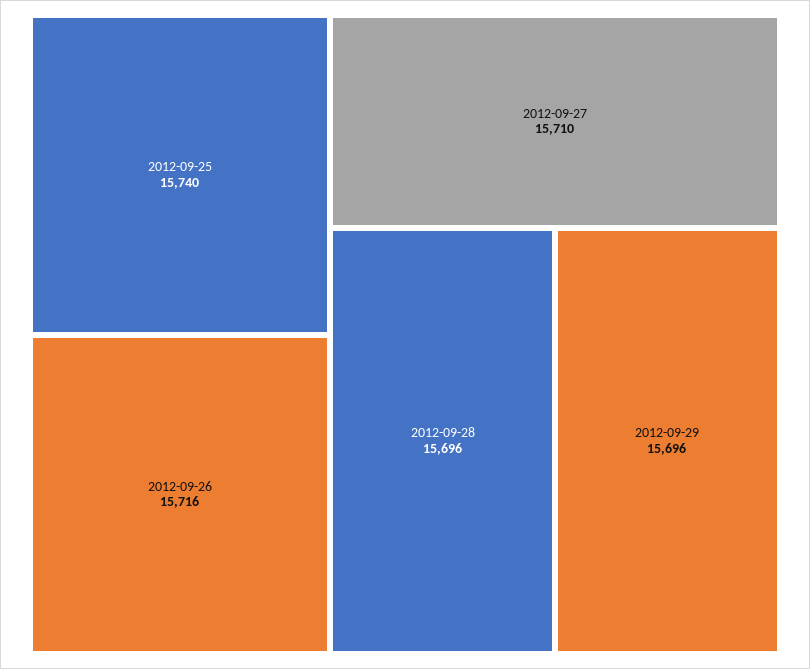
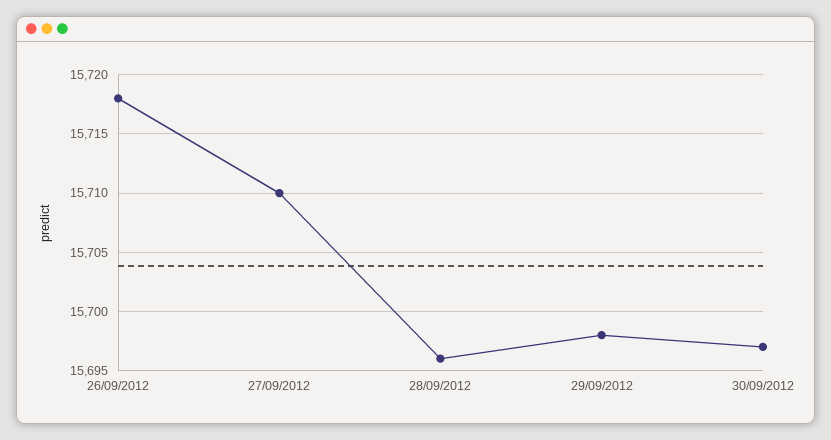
2012-09-25: 15740 -> none
2012-09-26: 15716 -> 15718
2012-09-29: 15696 -> 15698
30/09/2012: none -> 15697

